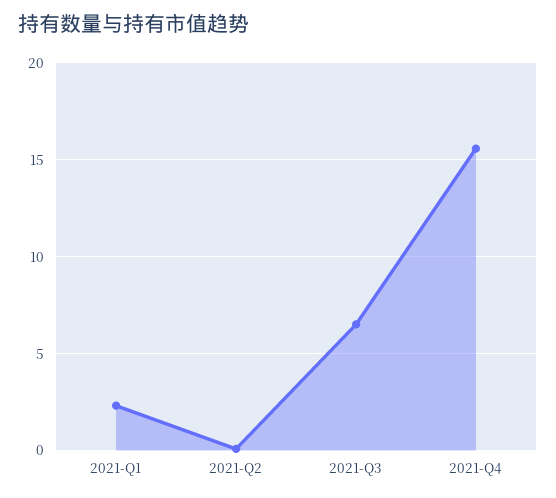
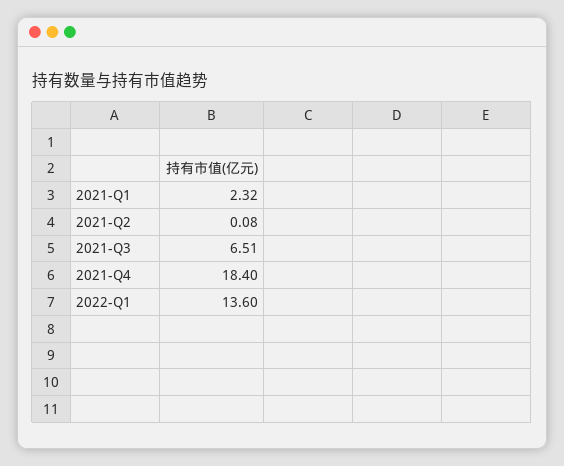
2021-Q4: 15.5 -> 18.4
2022-Q1: none -> 13.6

